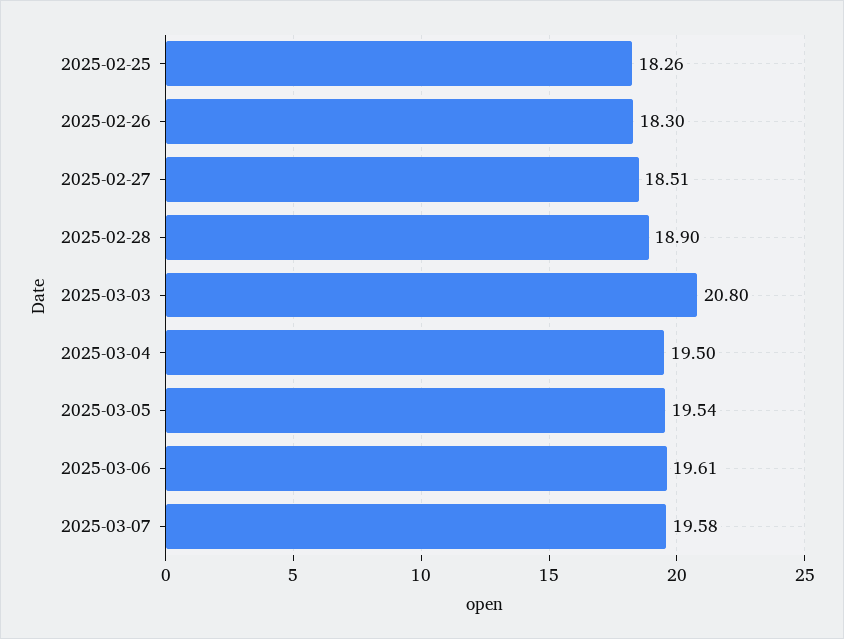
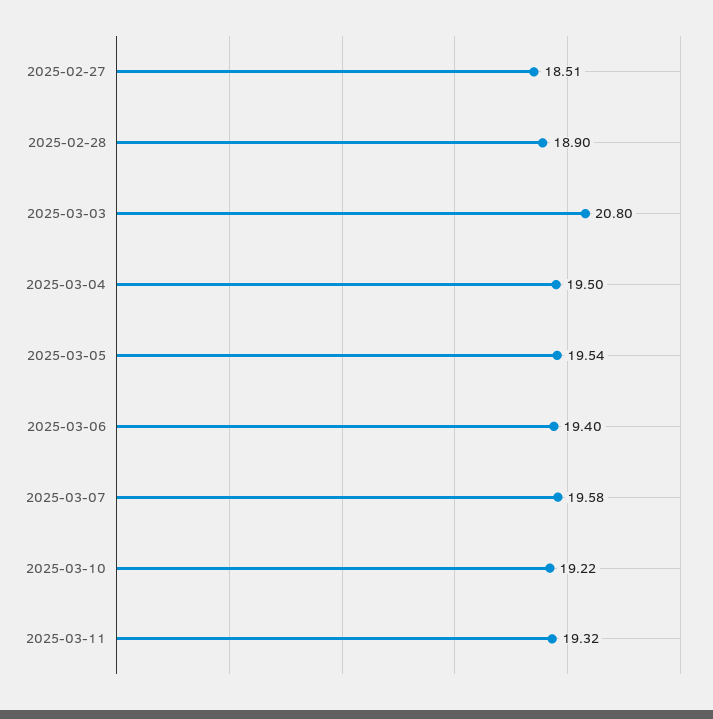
2025-02-25: 18.26 -> none
2025-02-26: 18.3 -> none
2025-03-06: 19.61 -> 19.4
2025-03-10: none -> 19.22
2025-03-11: none -> 19.32

